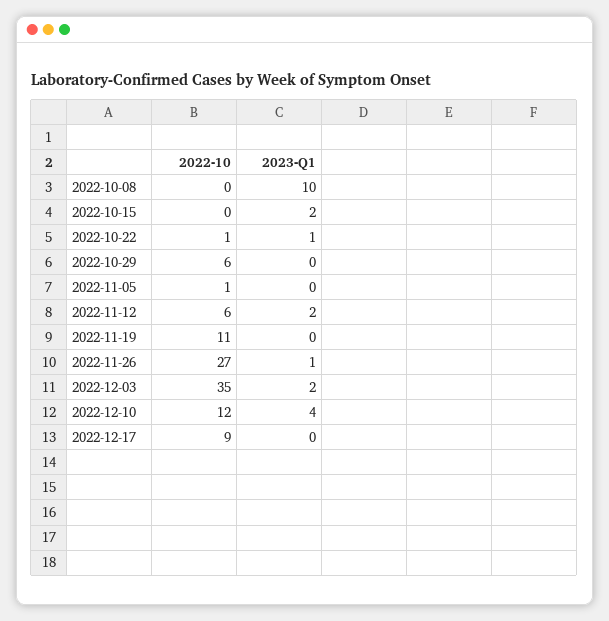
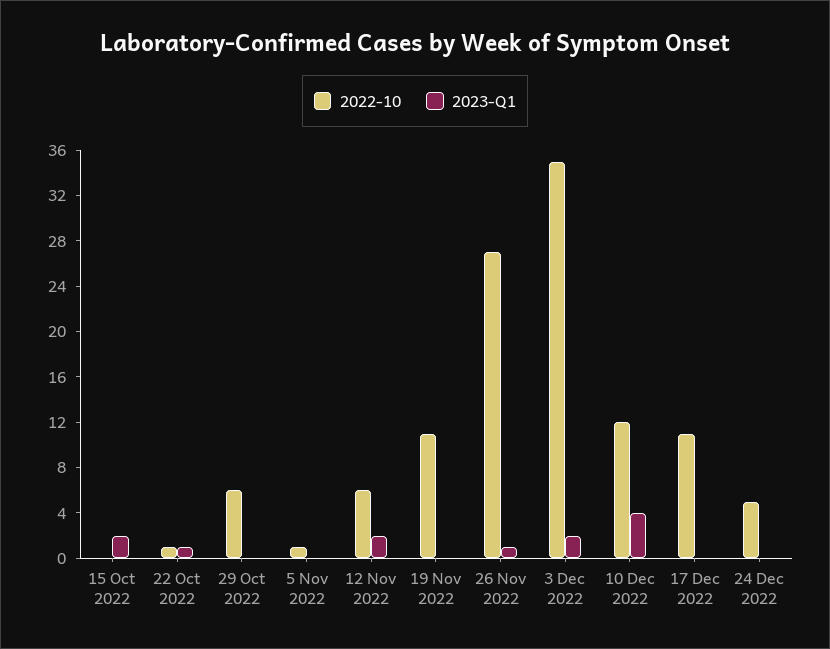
2022-10, 2022-10-08: 0 -> none
2023-Q1, 2022-10-08: 10 -> none
2022-10, 2022-12-17: 9 -> 11
2022-10, 24 Dec 2022: none -> 5
2023-Q1, 24 Dec 2022: none -> 0

